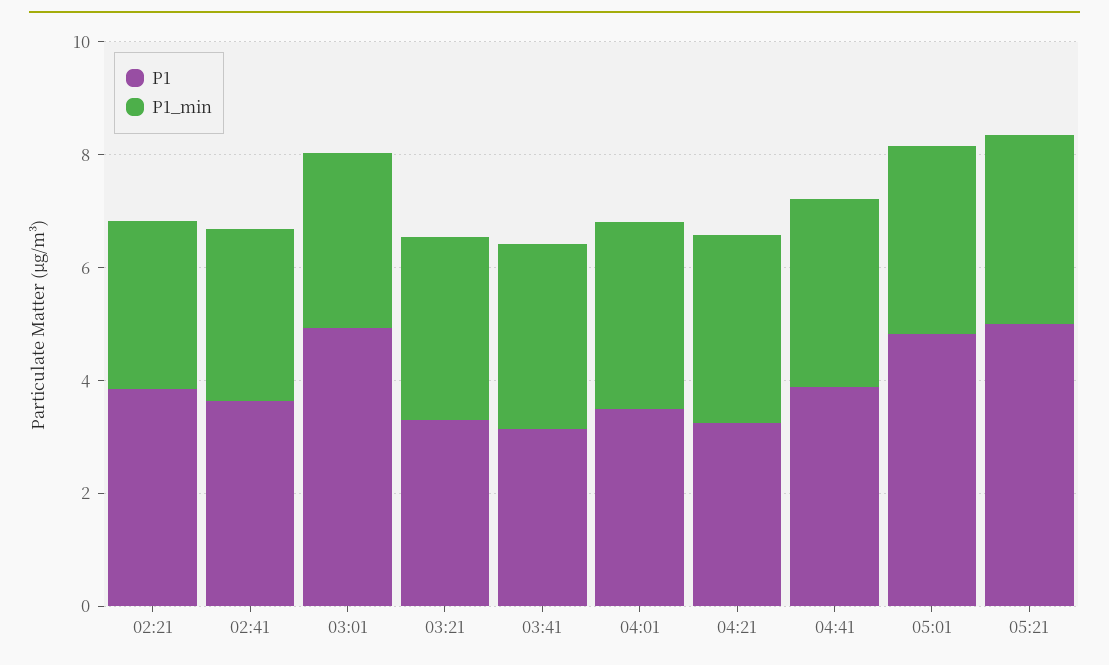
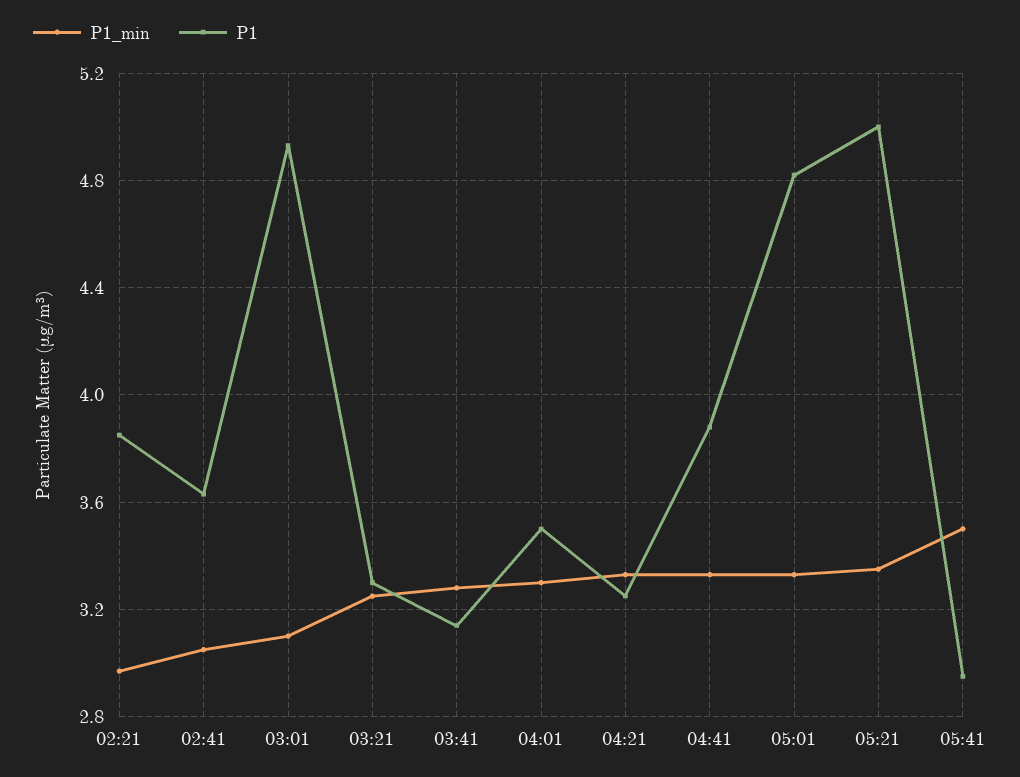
P1_min, 05:41: none -> 3.5
P1, 05:41: none -> 2.95

